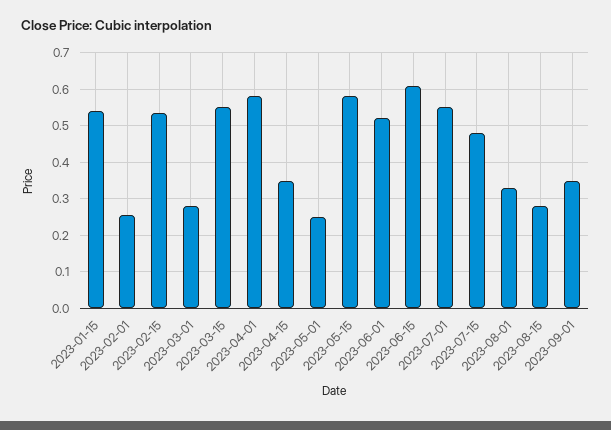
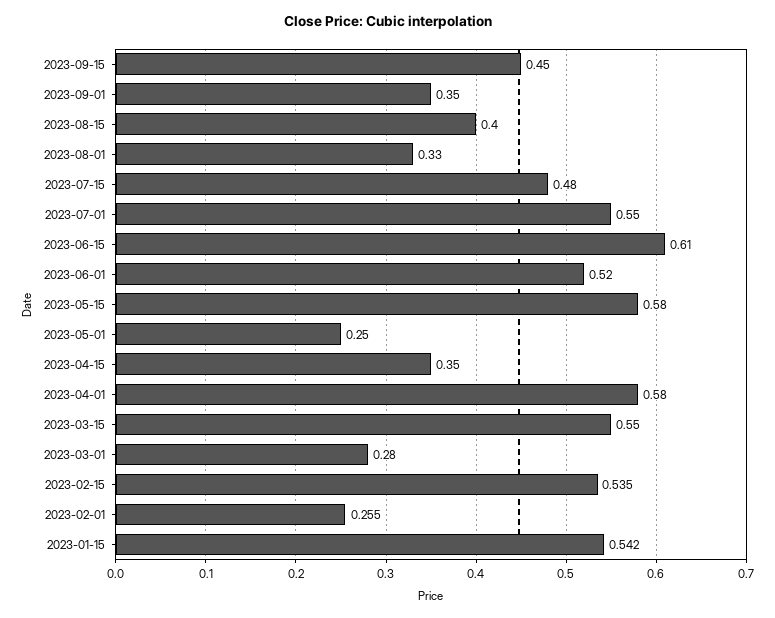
2023-08-15: 0.28 -> 0.4
2023-09-15: none -> 0.45

